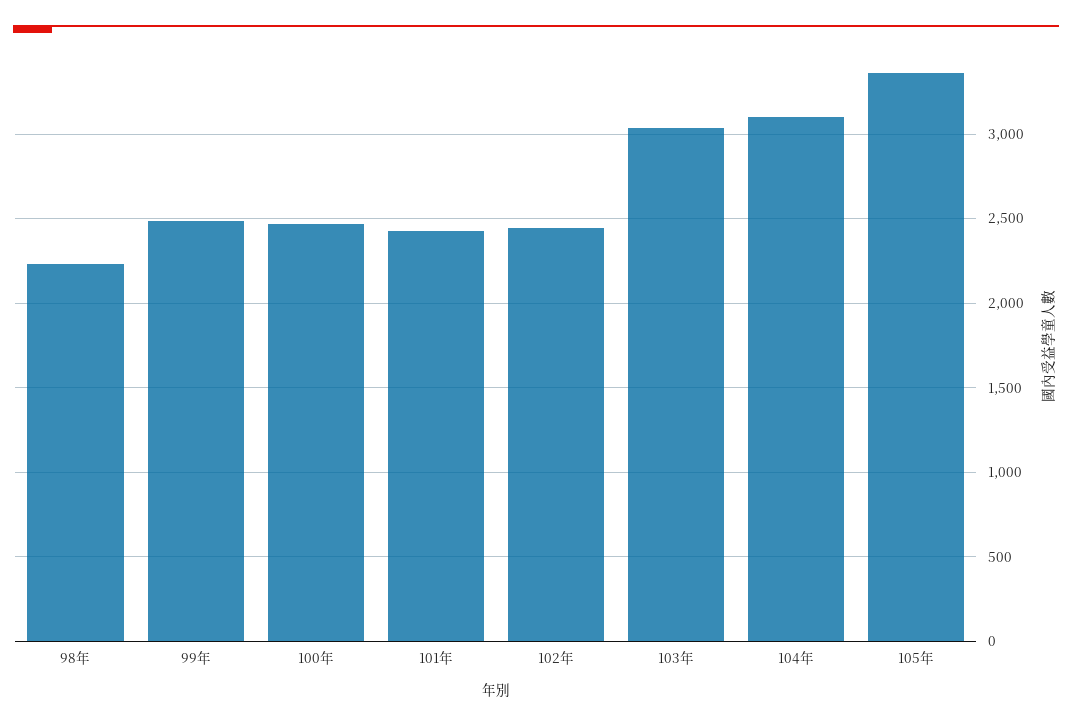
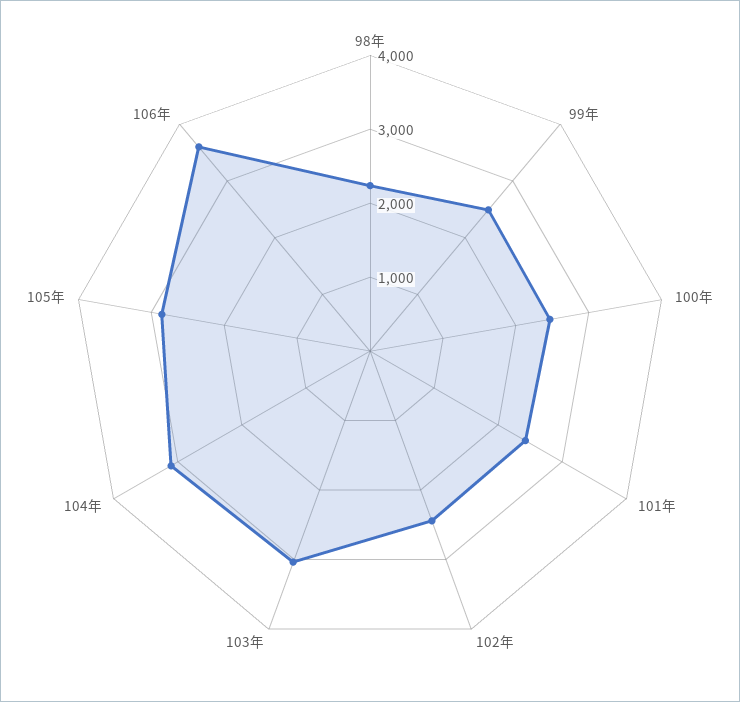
105年: 3350 -> 2800
106年: none -> 3600

